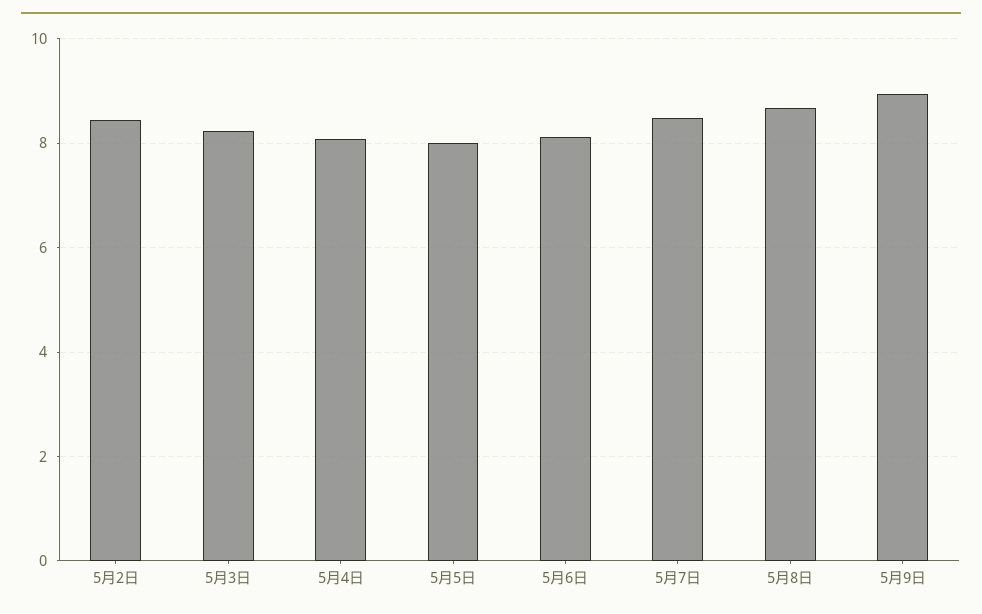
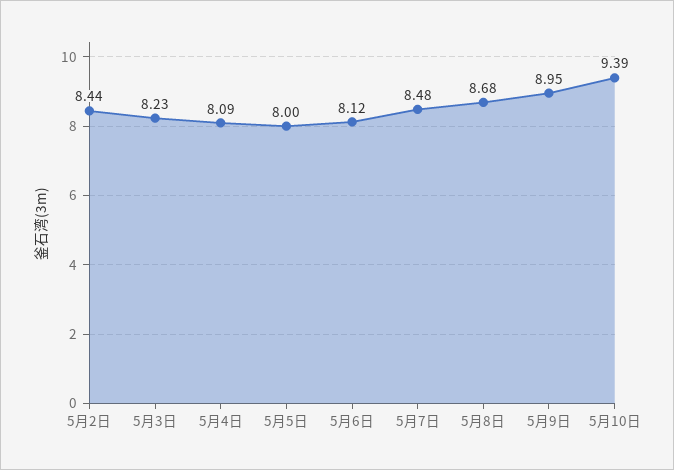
5月10日: none -> 9.39

